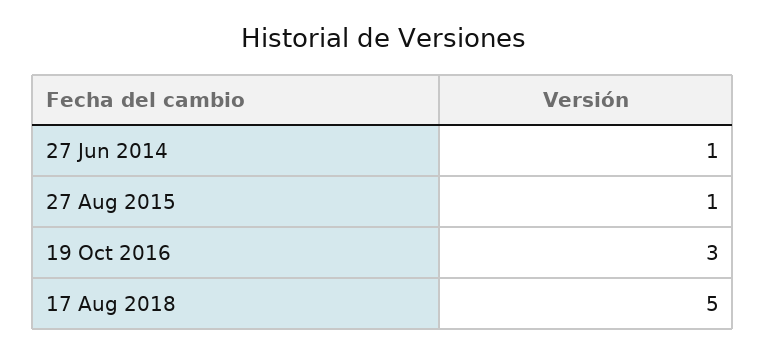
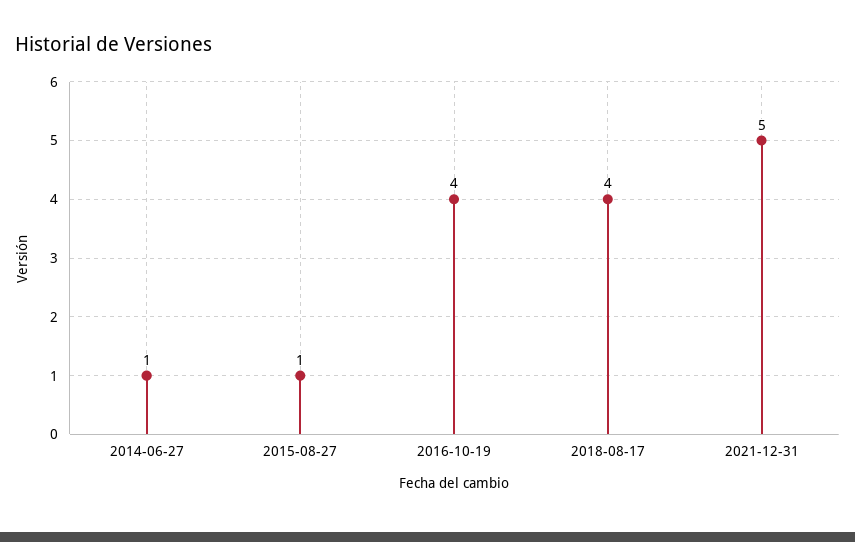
19 Oct 2016: 3 -> 4
17 Aug 2018: 5 -> 4
2021-12-31: none -> 5

